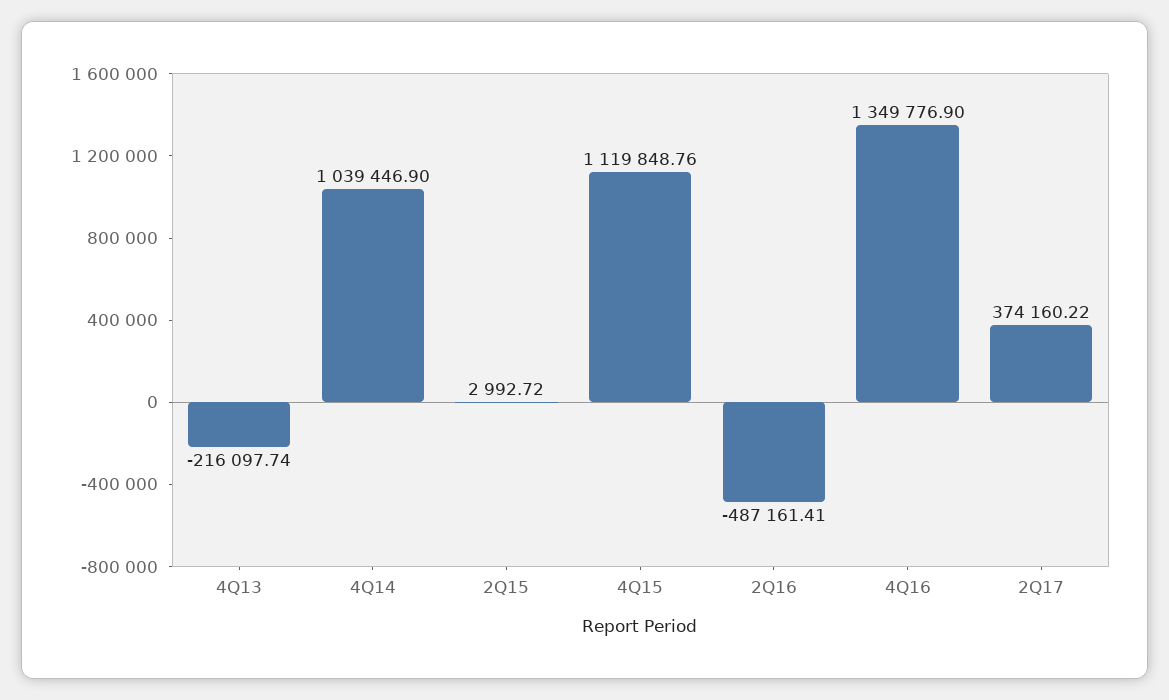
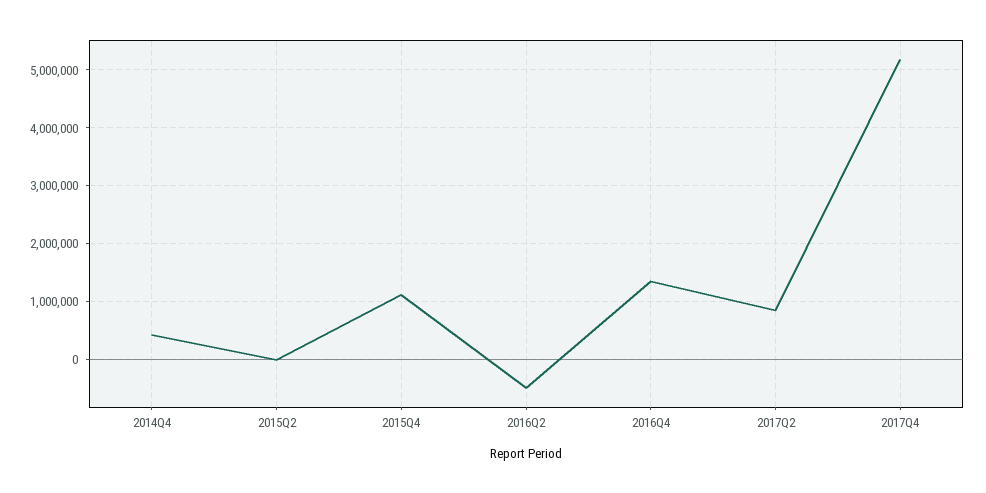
4Q13: -216097.74 -> none
4Q14: 1039446.9 -> 400000
2Q17: 374160.22 -> 800000
2017Q4: none -> 5200000

